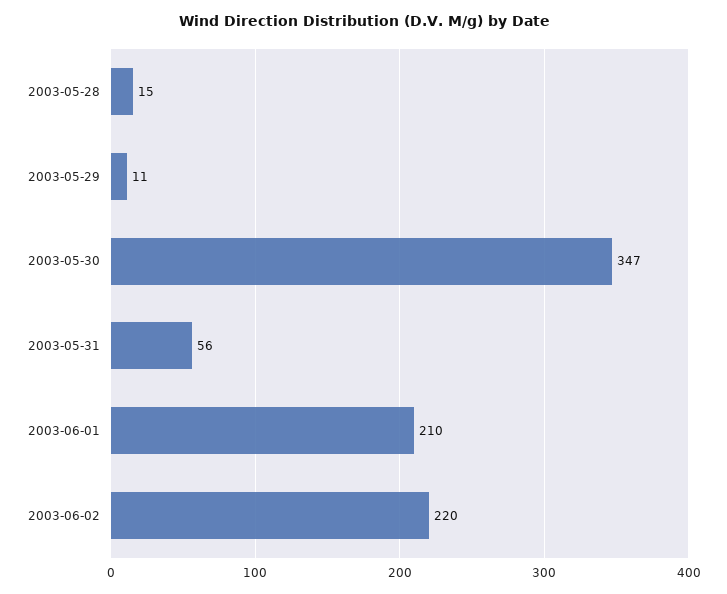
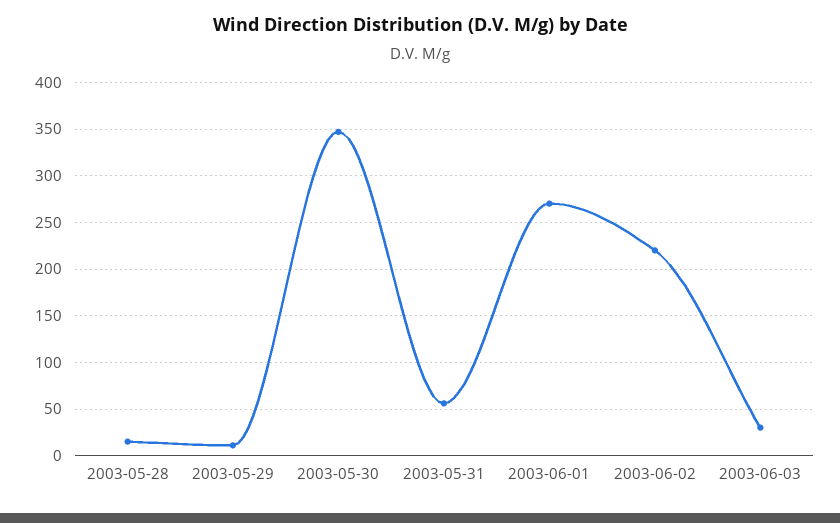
2003-06-01: 210 -> 270
2003-06-03: none -> 30

